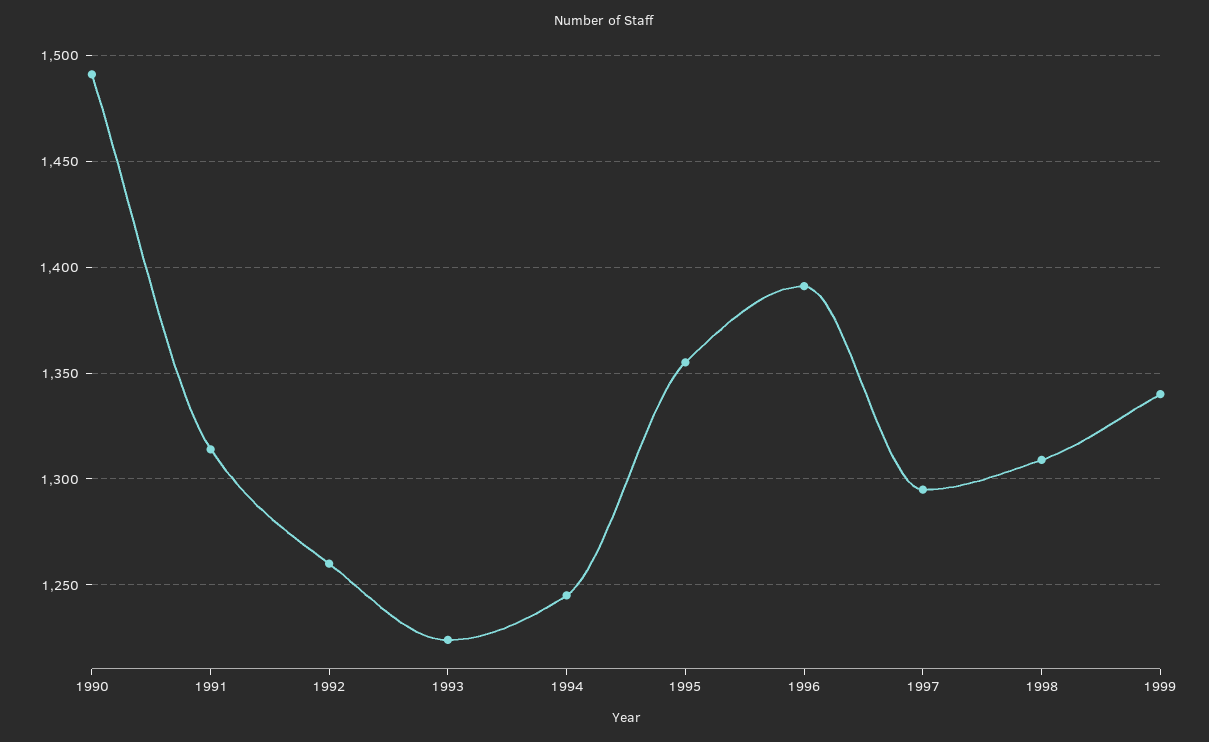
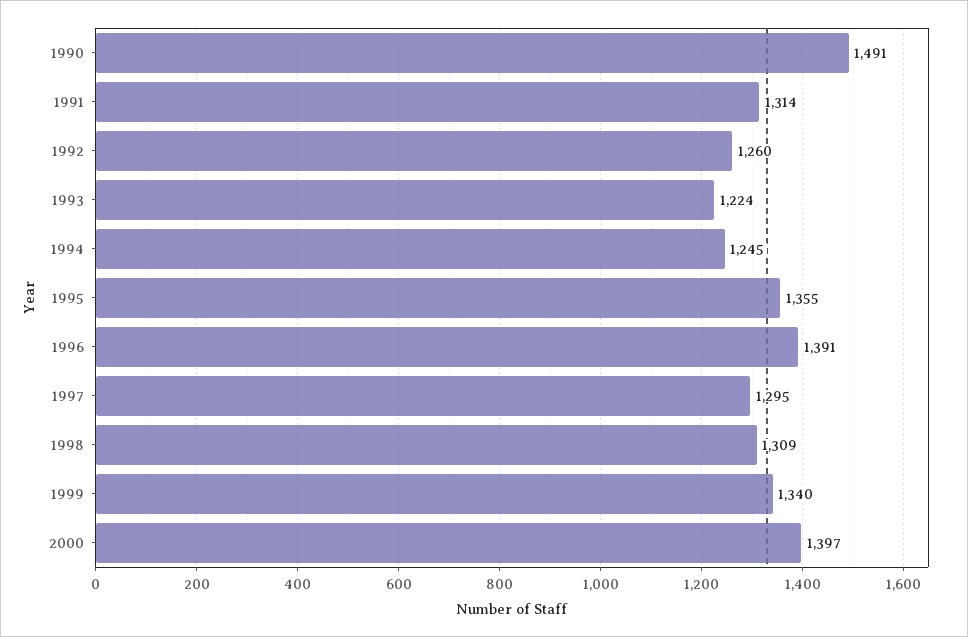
2000: none -> 1397

